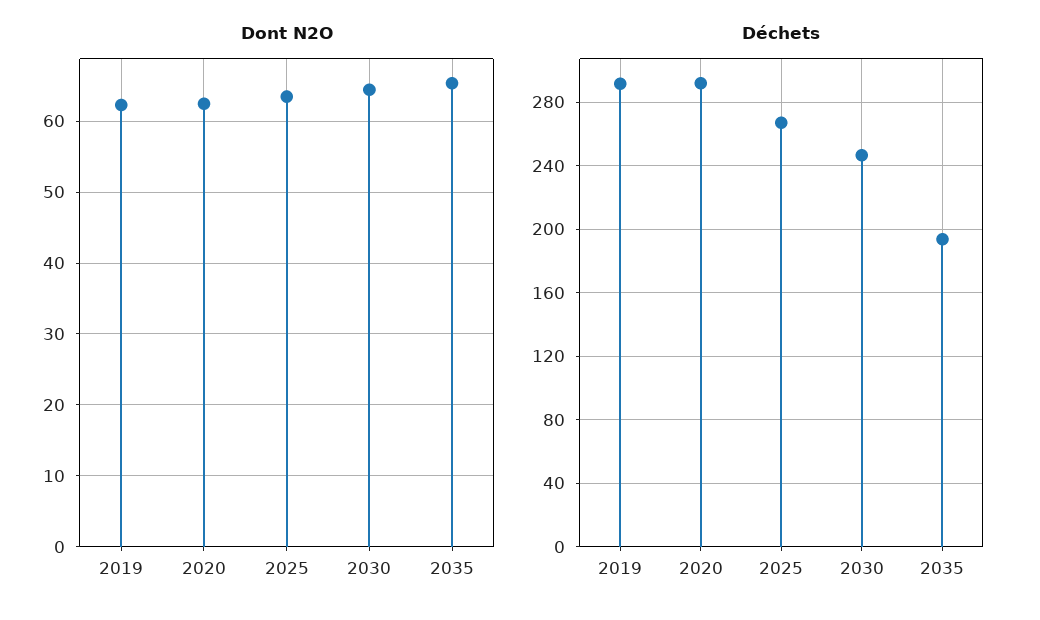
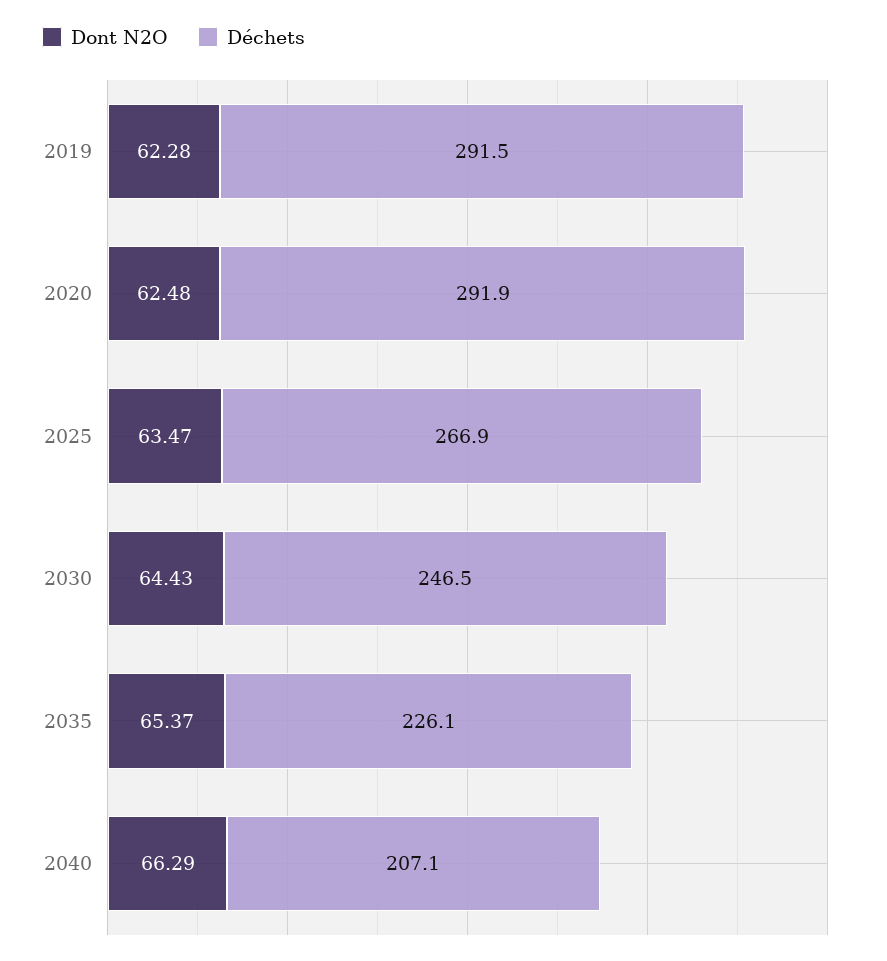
Déchets, 2035: 195 -> 226.1
Dont N2O, 2040: none -> 66.29
Déchets, 2040: none -> 207.1

